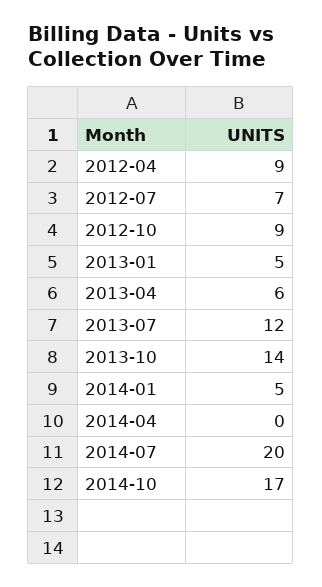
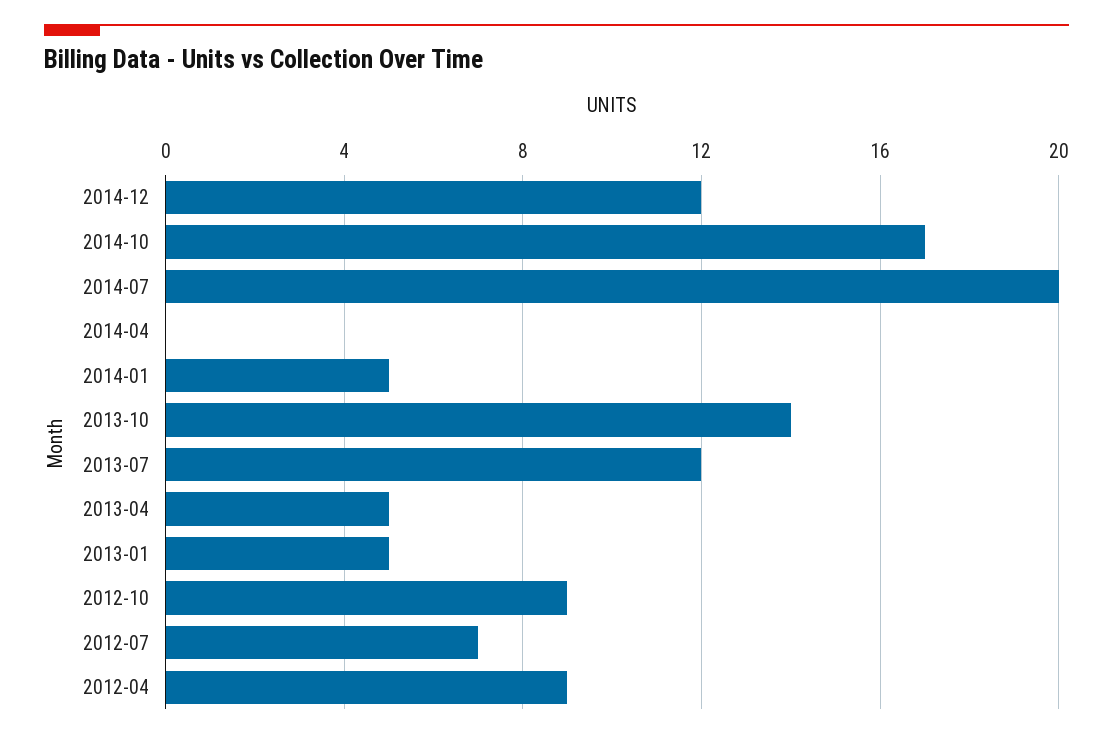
2013-04: 6 -> 5
2014-12: none -> 12

